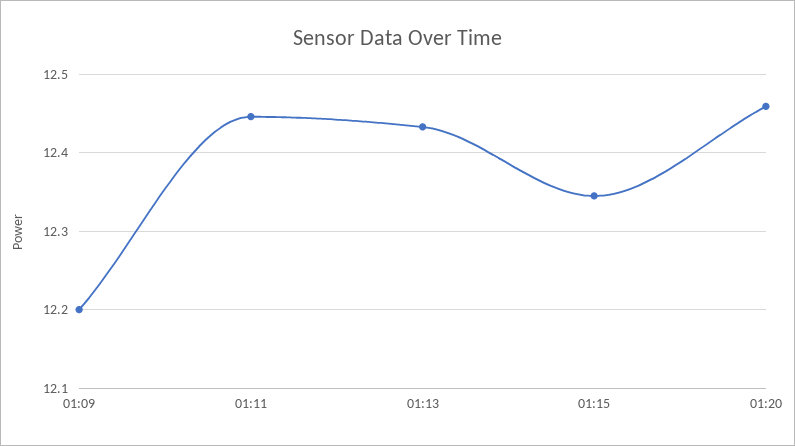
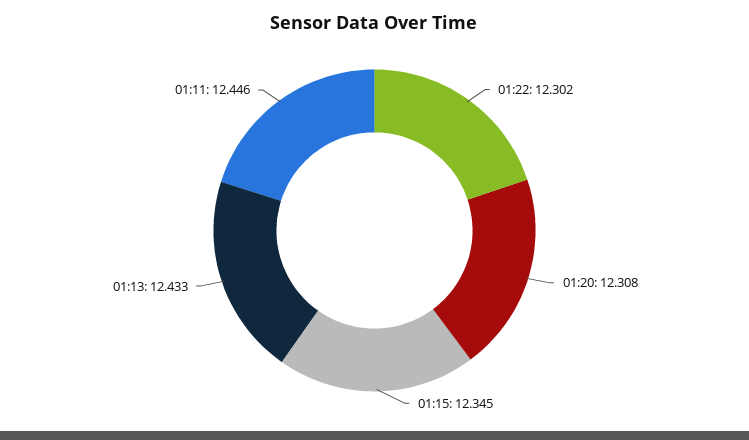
01:09: 12.2 -> none
01:20: 12.46 -> 12.308
01:22: none -> 12.302

